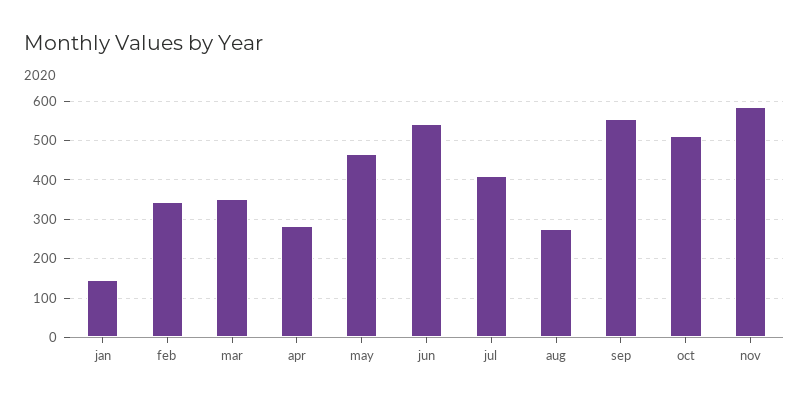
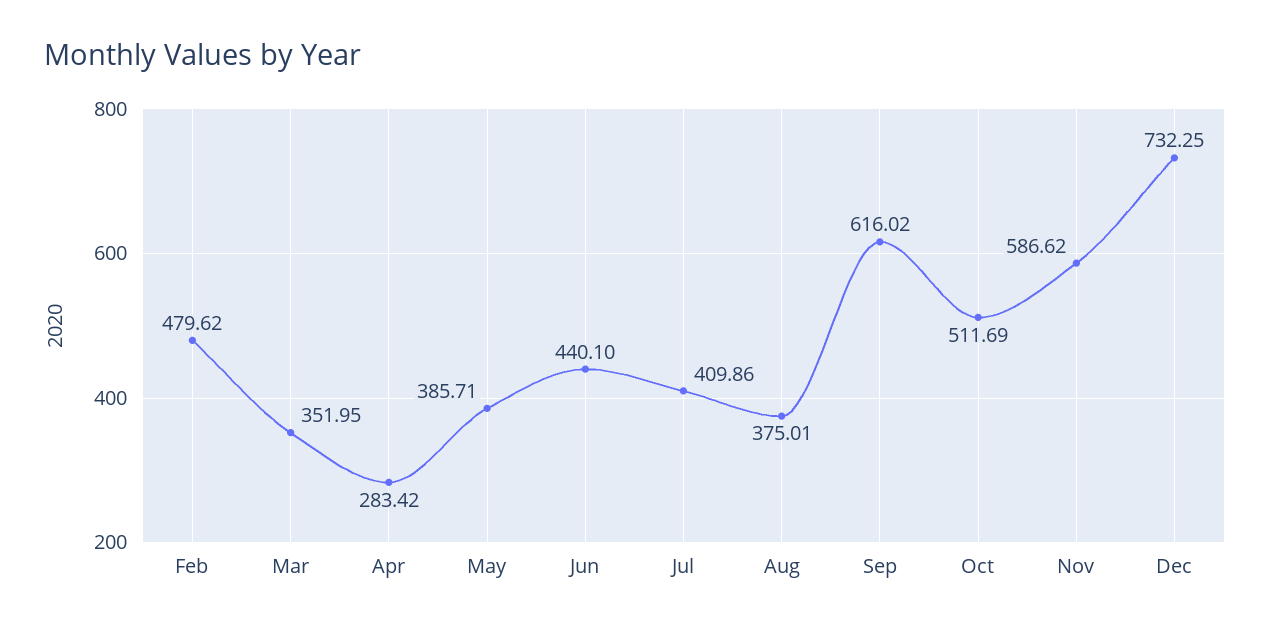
jan: 140 -> none
feb: 340 -> 479.62
may: 460 -> 385.71
jun: 540 -> 440.1
aug: 280 -> 375.01
sep: 560 -> 616.02
Dec: none -> 732.25

